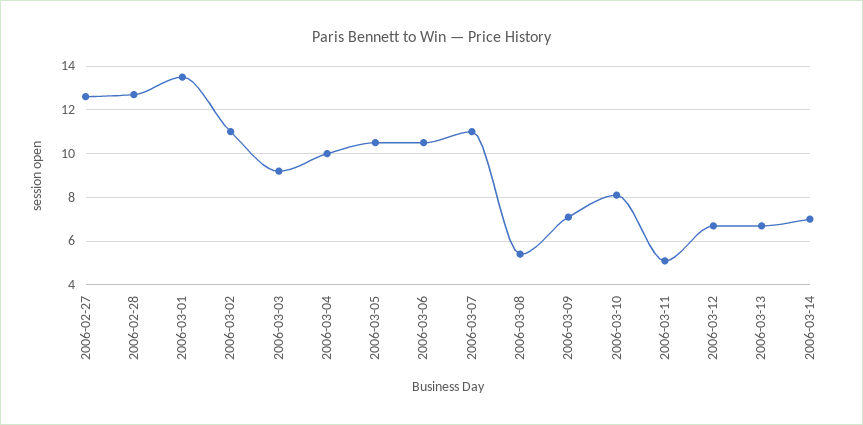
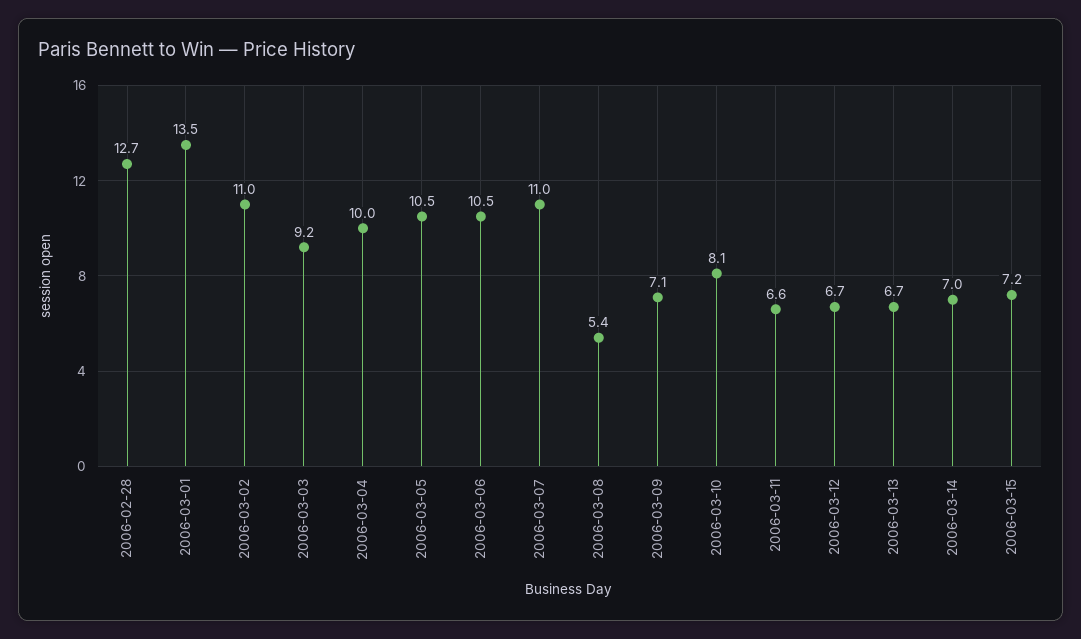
2006-02-27: 12.5 -> none
2006-03-11: 5 -> 6.6
2006-03-15: none -> 7.2

